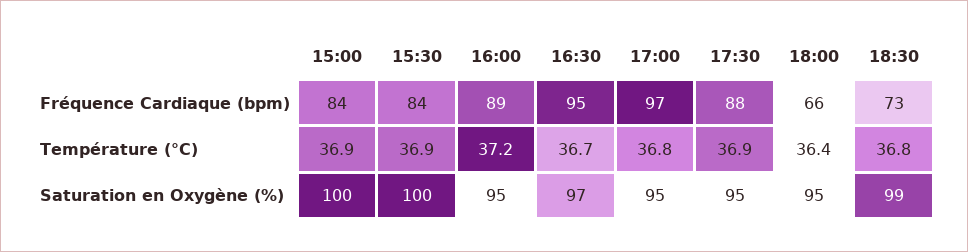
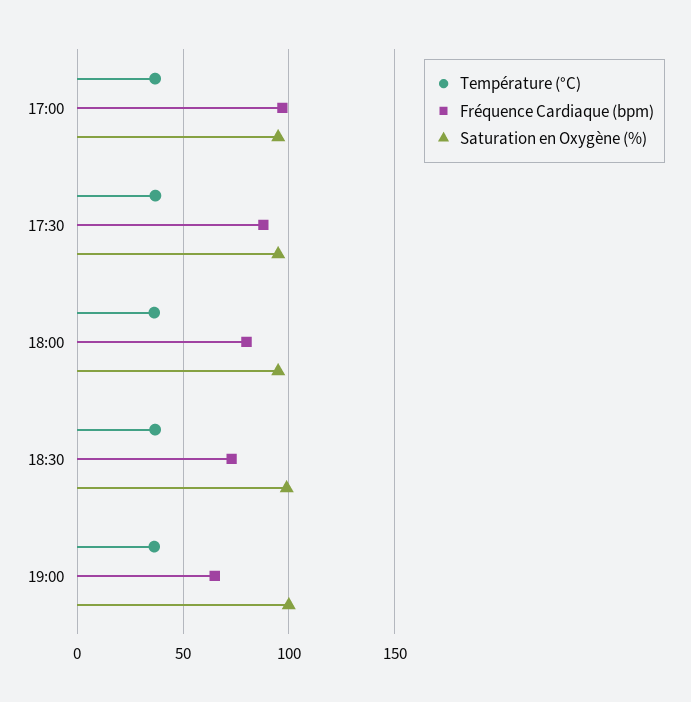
Fréquence Cardiaque (bpm), 15:00: 84 -> none
Fréquence Cardiaque (bpm), 15:30: 84 -> none
Fréquence Cardiaque (bpm), 16:00: 89 -> none
Fréquence Cardiaque (bpm), 16:30: 95 -> none
Fréquence Cardiaque (bpm), 18:00: 66 -> 80
Température (°C), 15:00: 36.9 -> none
Température (°C), 15:30: 36.9 -> none
Température (°C), 16:00: 37.2 -> none
Température (°C), 16:30: 36.7 -> none
Saturation en Oxygène (%), 15:00: 100 -> none
Saturation en Oxygène (%), 15:30: 100 -> none
Saturation en Oxygène (%), 16:00: 95 -> none
Saturation en Oxygène (%), 16:30: 97 -> none
Température (°C), 19:00: none -> 35
Fréquence Cardiaque (bpm), 19:00: none -> 65
Saturation en Oxygène (%), 19:00: none -> 100

